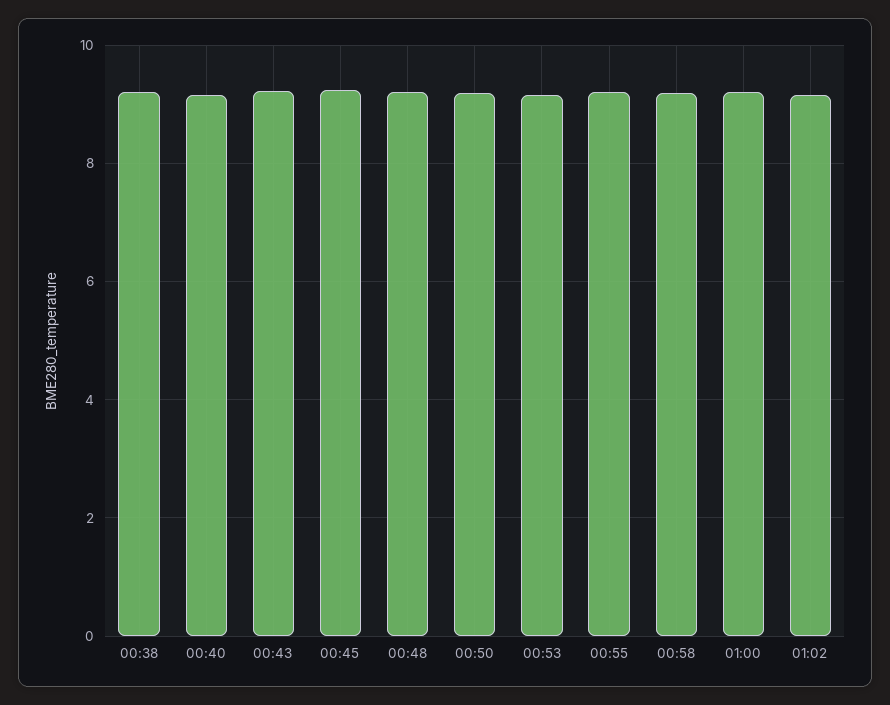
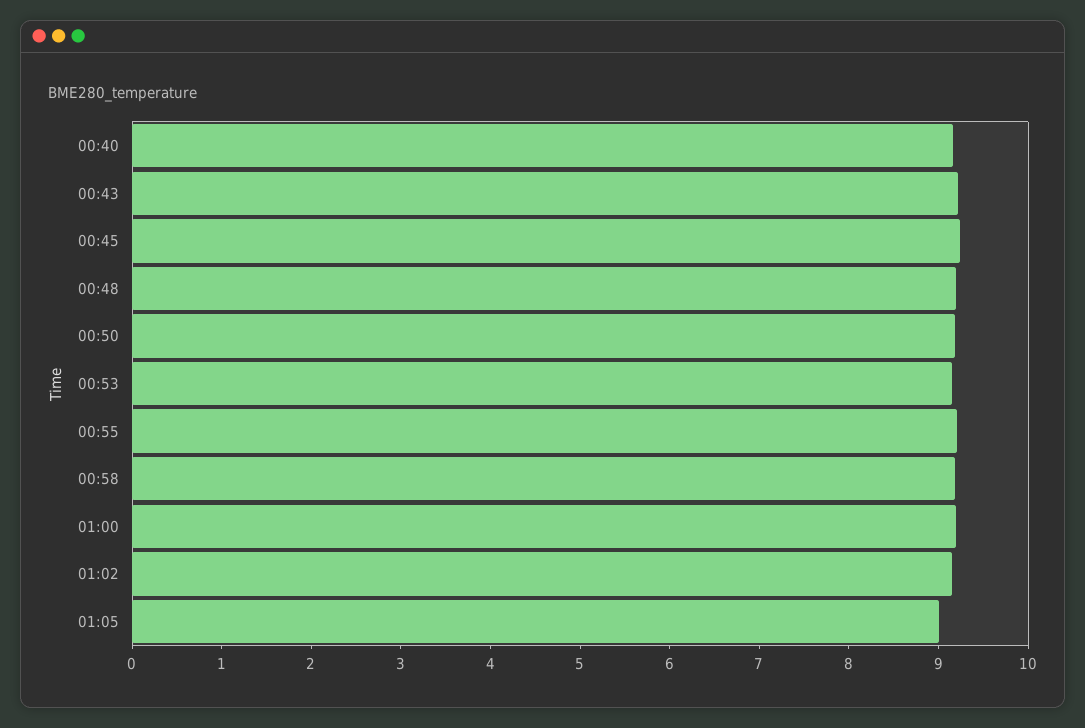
00:38: 9.2 -> none
01:05: none -> 9

